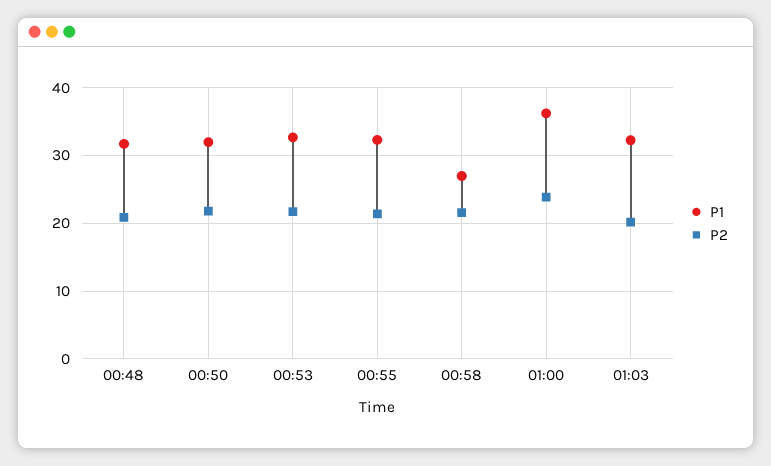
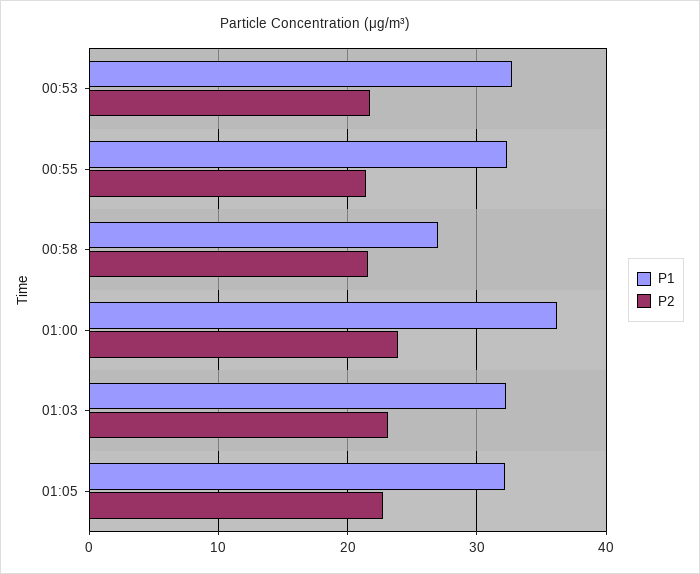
P1, 00:48: 32 -> none
P2, 00:48: 21 -> none
P1, 00:50: 32 -> none
P2, 00:50: 22 -> none
P2, 01:03: 20 -> 23
P1, 01:05: none -> 32
P2, 01:05: none -> 23

